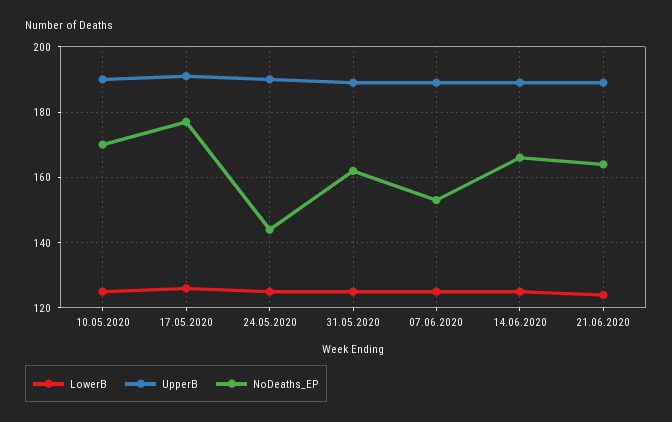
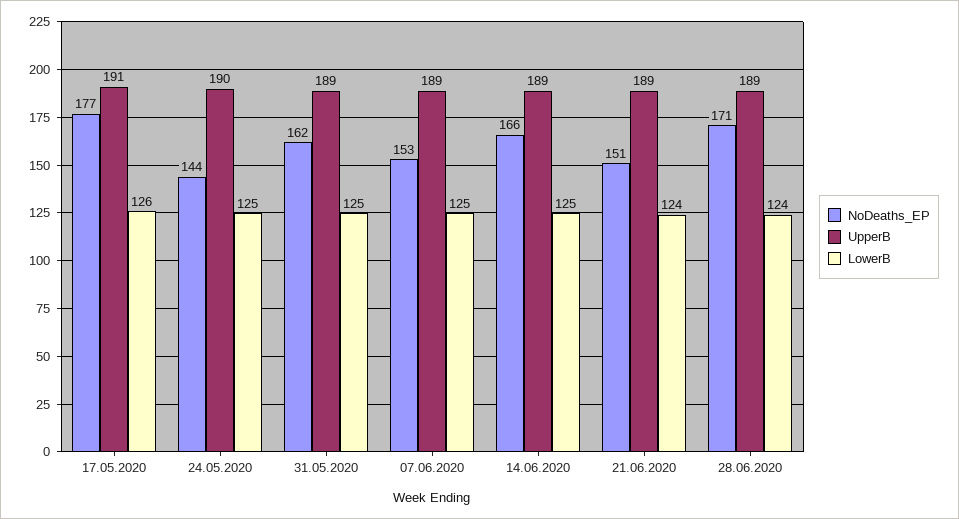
LowerB, 10.05.2020: 125 -> none
UpperB, 10.05.2020: 190 -> none
NoDeaths_EP, 10.05.2020: 170 -> none
NoDeaths_EP, 21.06.2020: 165 -> 151
NoDeaths_EP, 28.06.2020: none -> 171
UpperB, 28.06.2020: none -> 189
LowerB, 28.06.2020: none -> 124

